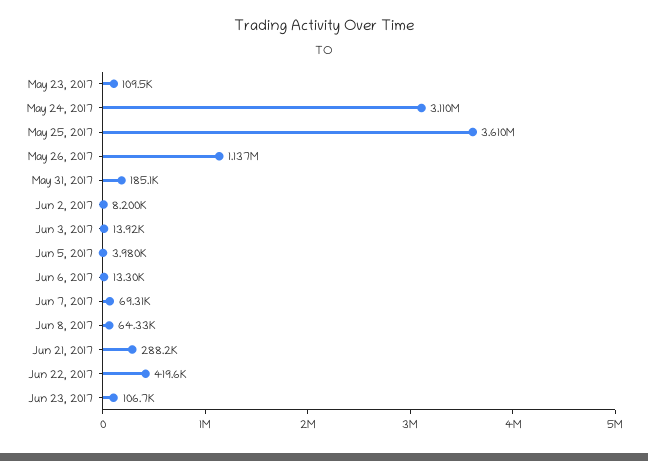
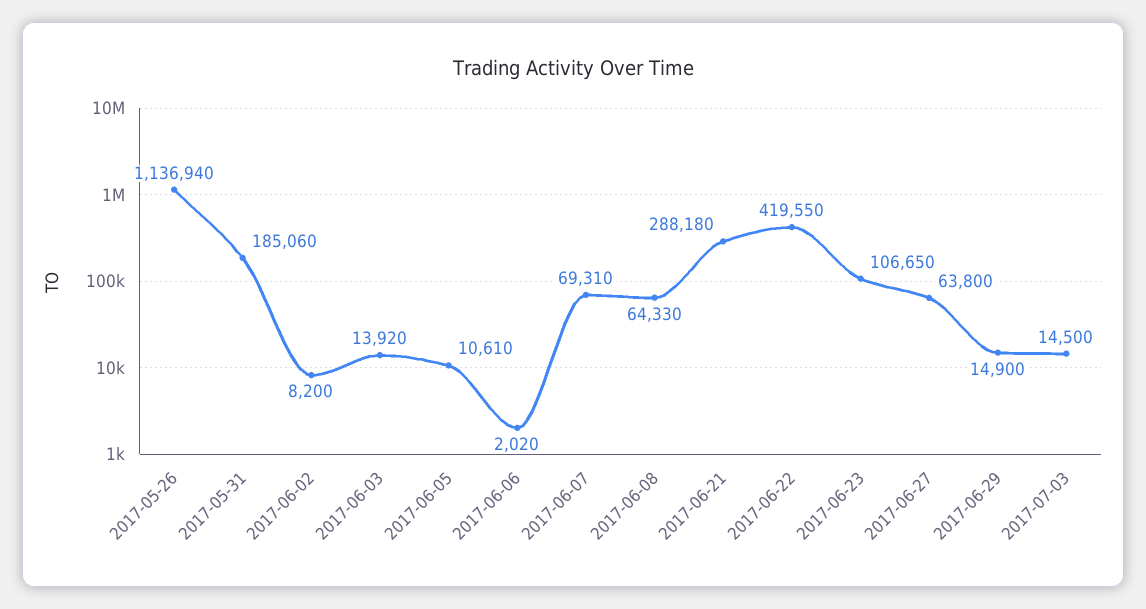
May 23, 2017: 109500 -> none
May 24, 2017: 3110000 -> none
May 25, 2017: 3610000 -> none
Jun 5, 2017: 3980 -> 10610
Jun 6, 2017: 13300 -> 2020
2017-06-27: none -> 63800
2017-06-29: none -> 14900
2017-07-03: none -> 14500

